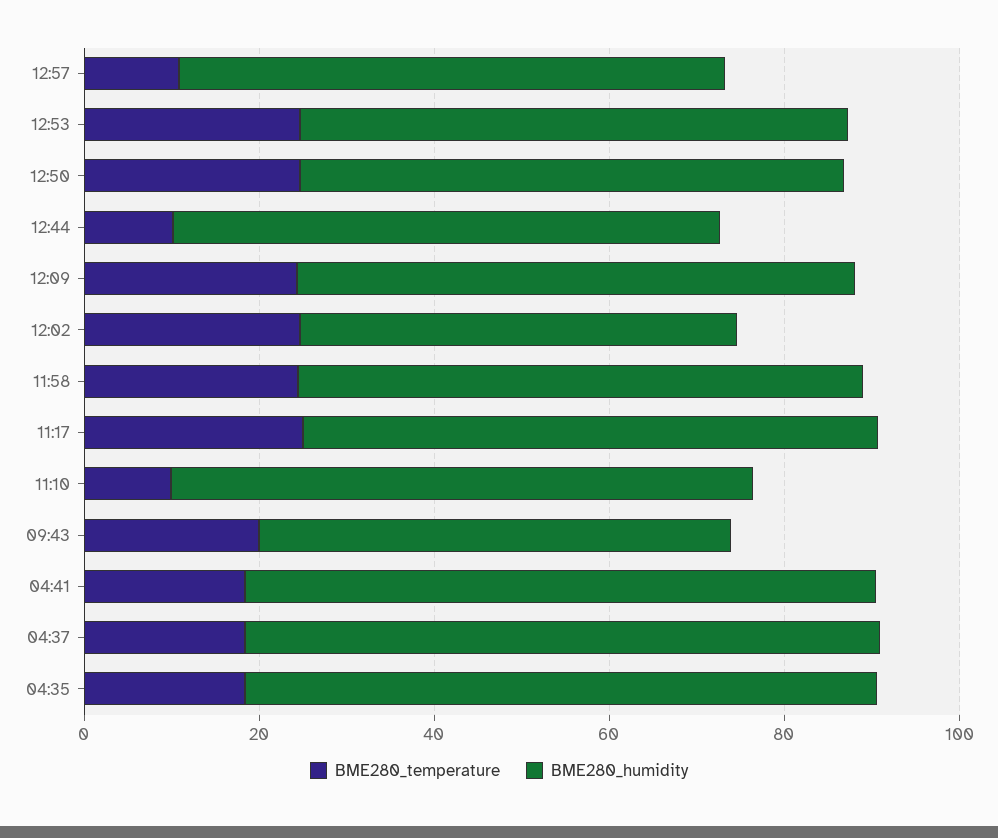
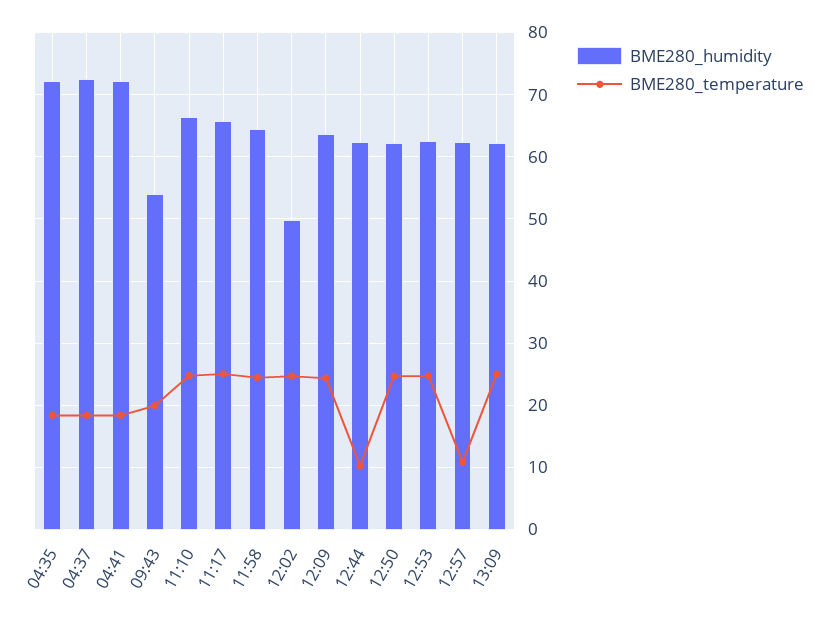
BME280_temperature, 11:10: 10 -> 25
BME280_humidity, 13:09: none -> 62
BME280_temperature, 13:09: none -> 25

